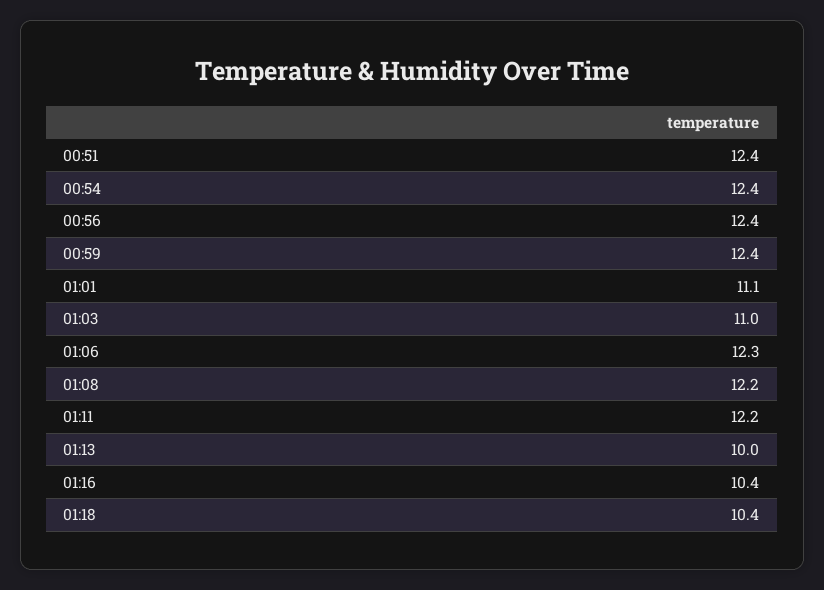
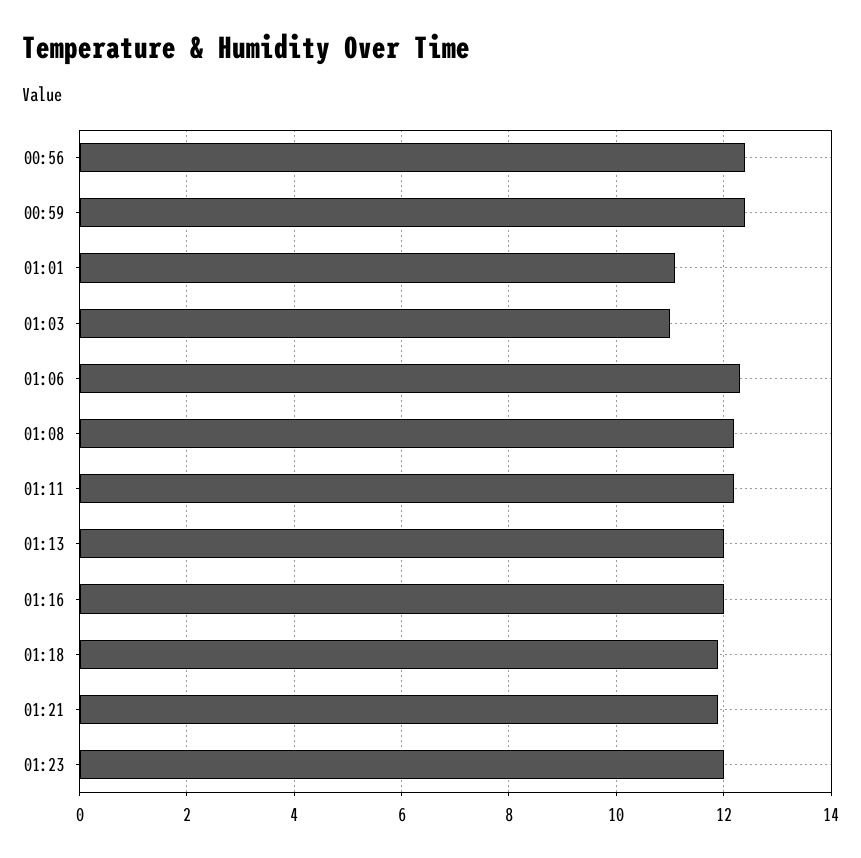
00:51: 12.4 -> none
00:54: 12.4 -> none
01:13: 10 -> 12
01:16: 10.4 -> 12
01:18: 10.4 -> 12
01:21: none -> 12
01:23: none -> 12

